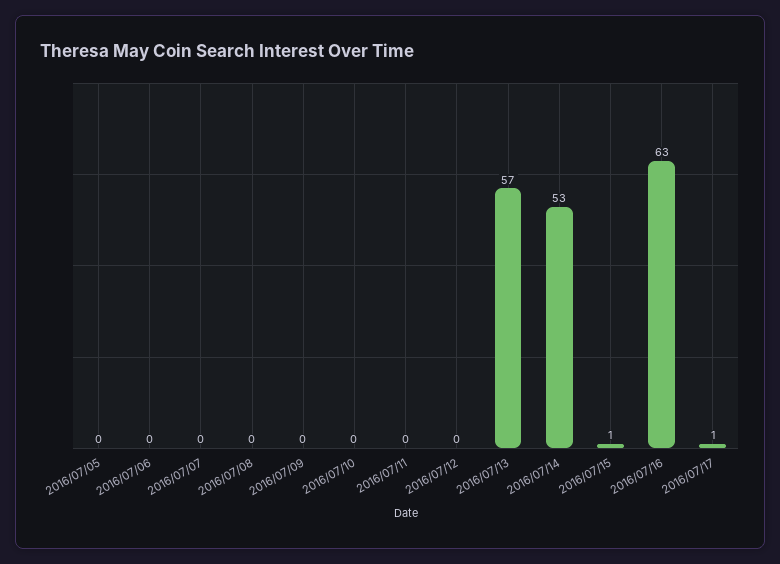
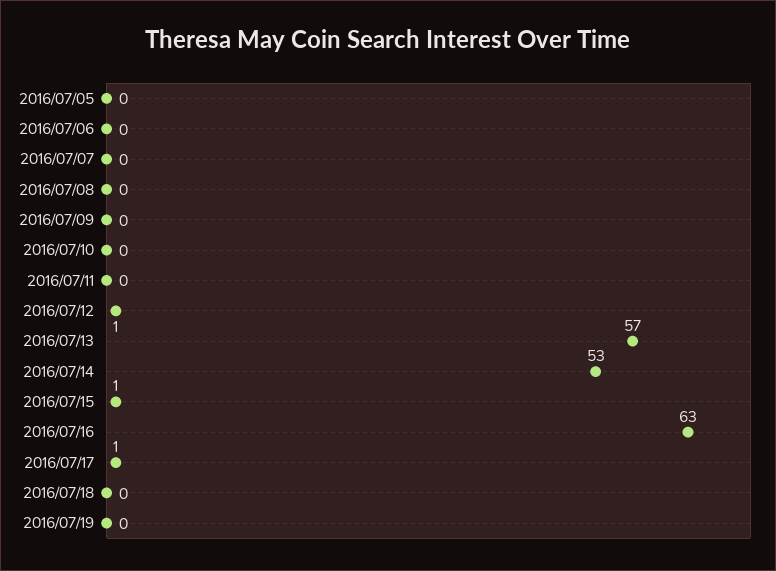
2016/07/12: 0 -> 1
2016/07/18: none -> 0
2016/07/19: none -> 0

